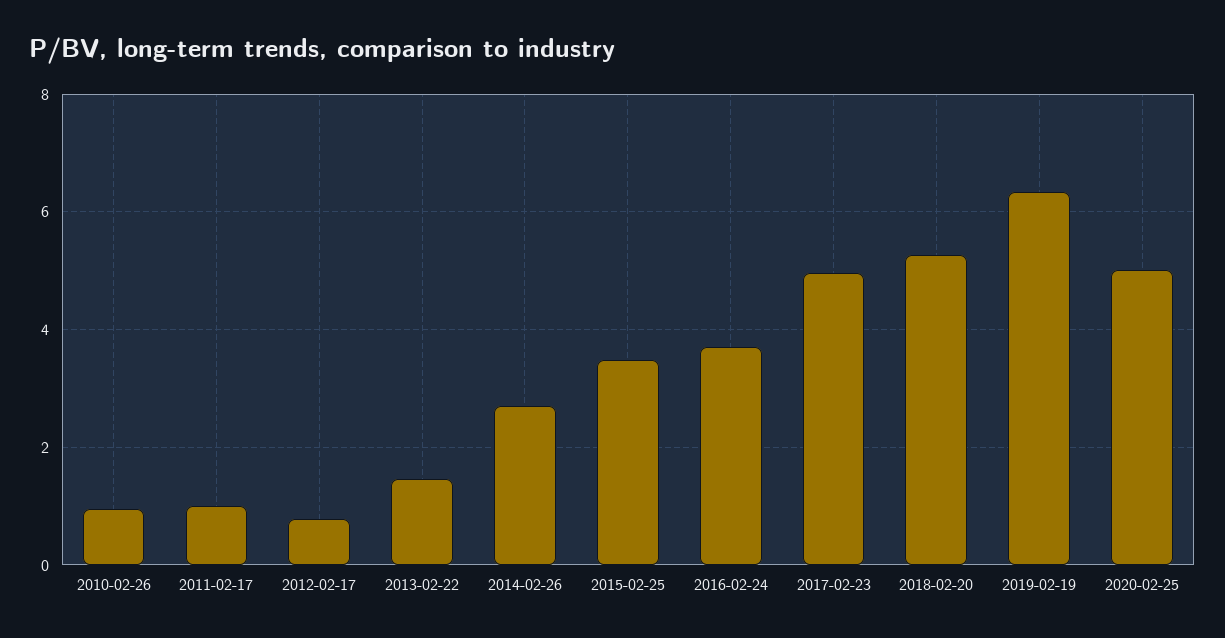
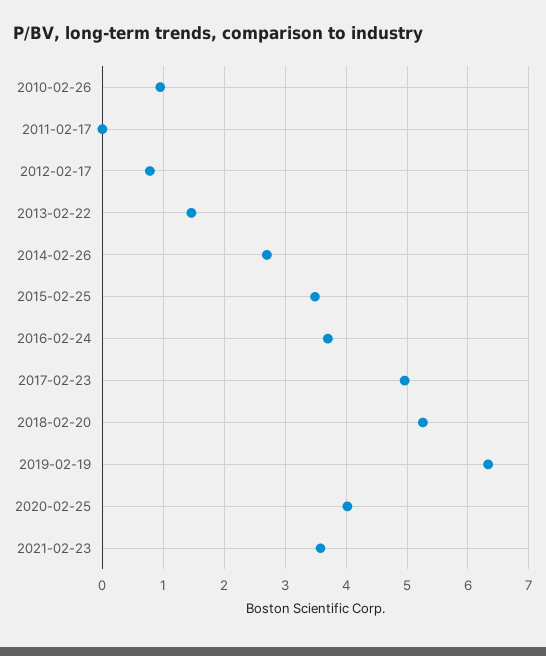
2011-02-17: 1 -> 0
2020-02-25: 5 -> 4
2021-02-23: none -> 3.6

